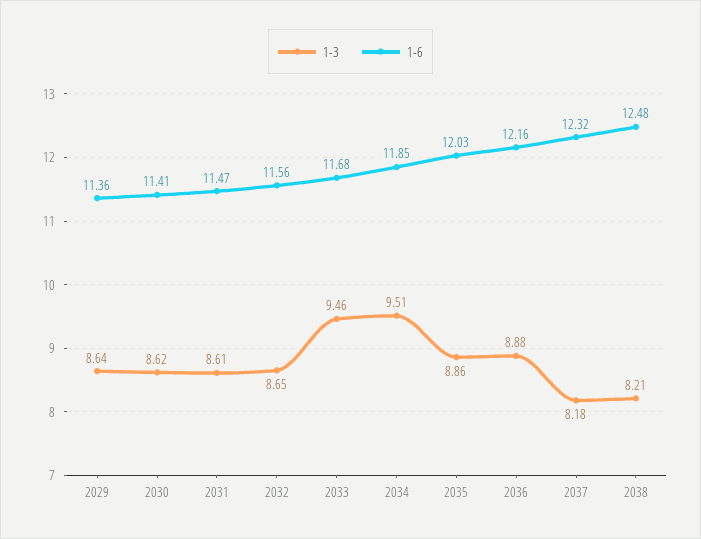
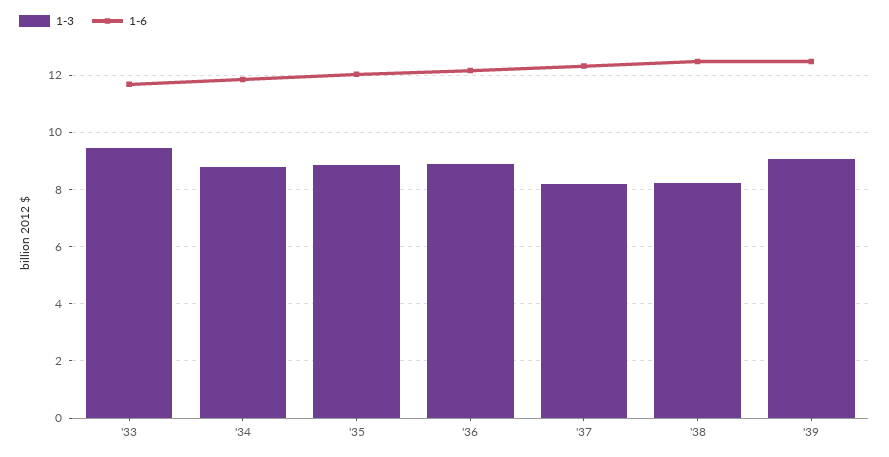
1-3, 2029: 8.64 -> none
1-6, 2029: 11.36 -> none
1-3, 2030: 8.62 -> none
1-6, 2030: 11.41 -> none
1-3, 2031: 8.61 -> none
1-6, 2031: 11.47 -> none
1-3, 2032: 8.65 -> none
1-6, 2032: 11.56 -> none
1-3, 2034: 9.51 -> 8.75
1-3, '39: none -> 9
1-6, '39: none -> 12.5

